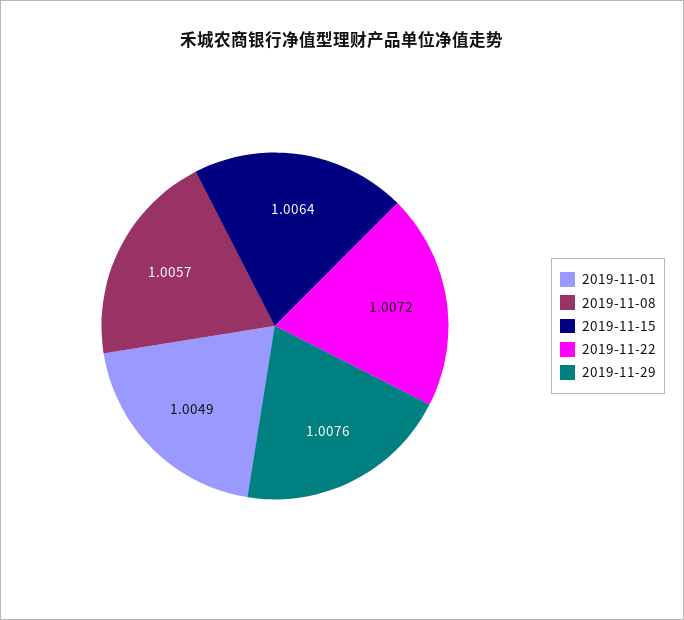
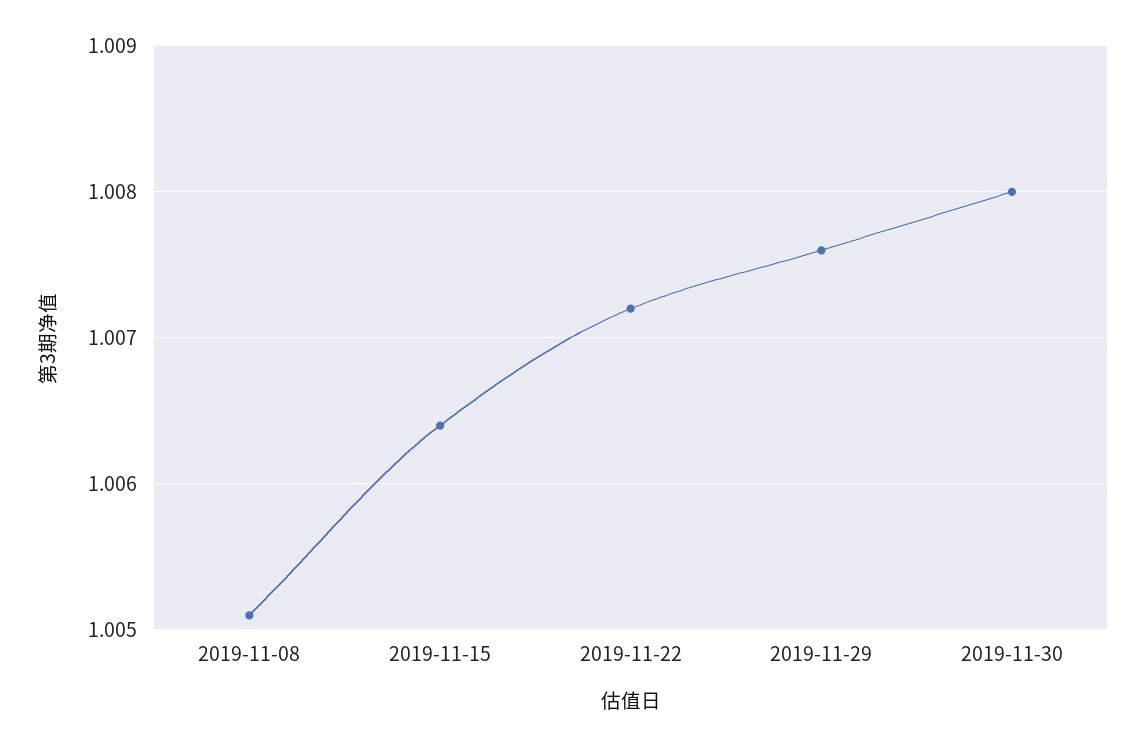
2019-11-01: 1.0049 -> none
2019-11-08: 1.0057 -> 1.0051
2019-11-30: none -> 1.008

